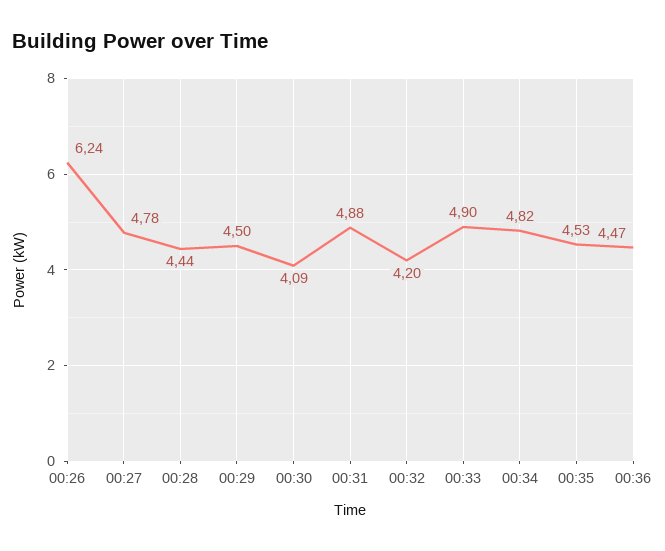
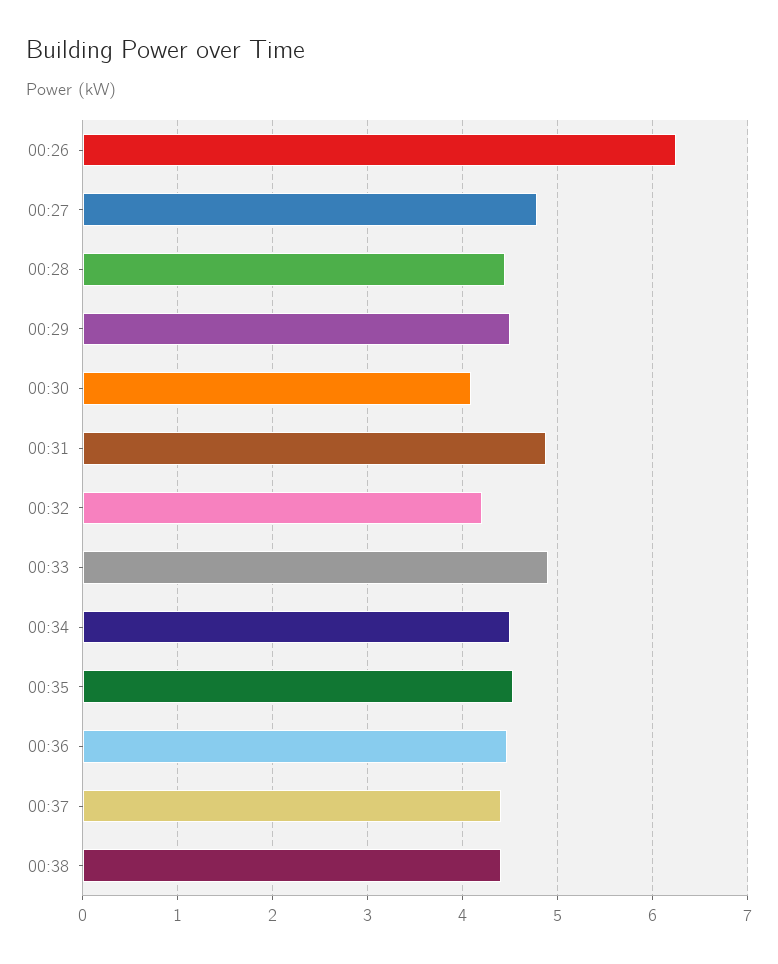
00:34: 4.82 -> 4.5
00:37: none -> 4.4
00:38: none -> 4.4

